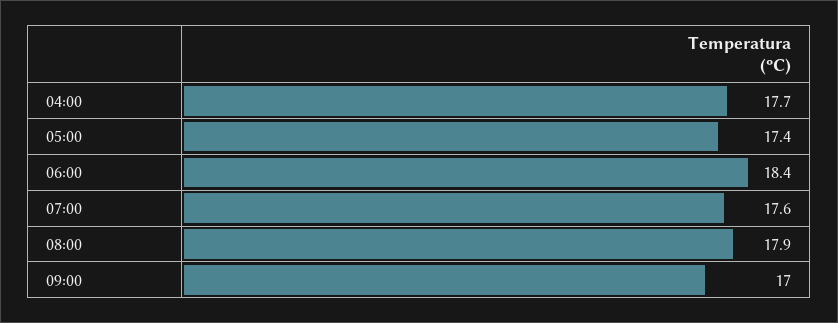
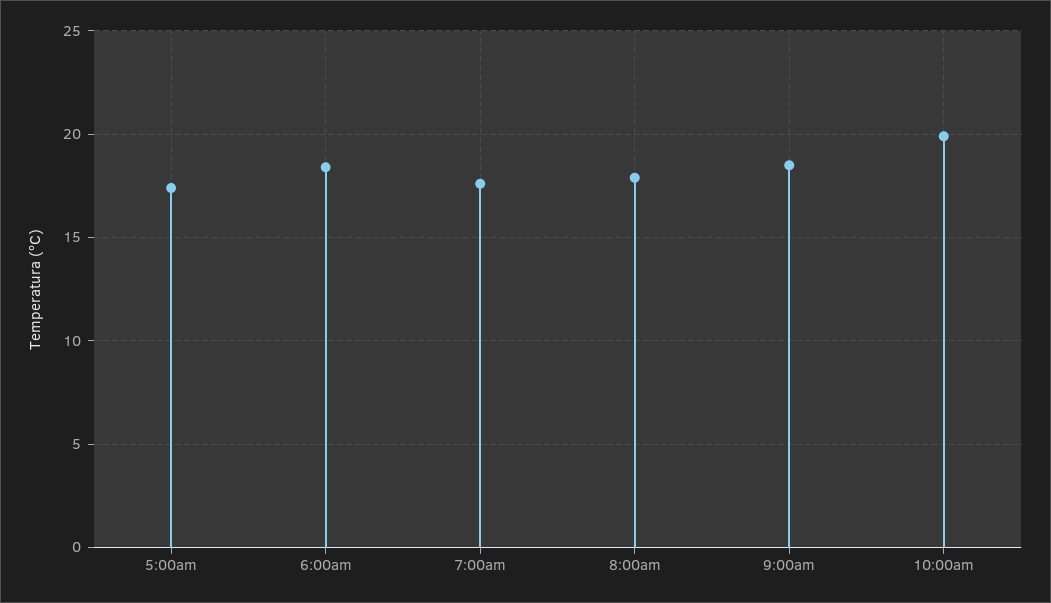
04:00: 17.7 -> none
09:00: 17 -> 18.5
10:00am: none -> 20

